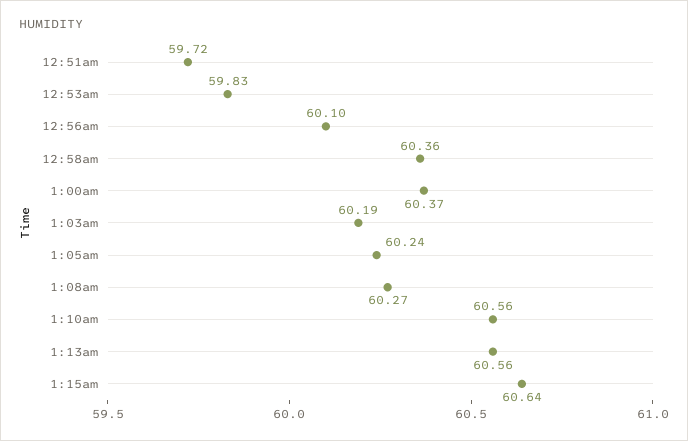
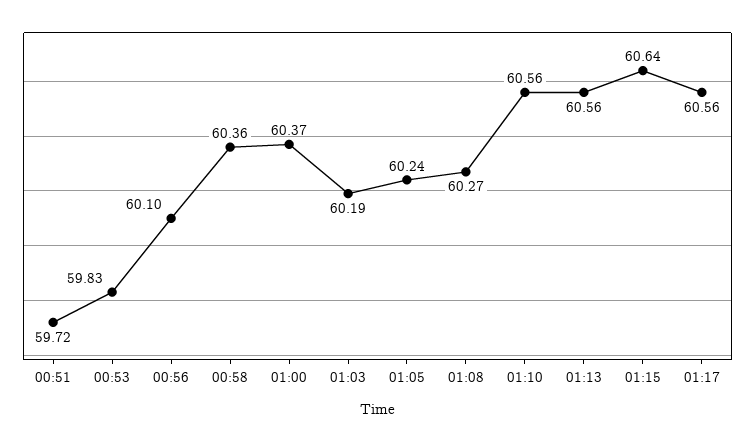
01:17: none -> 60.56

